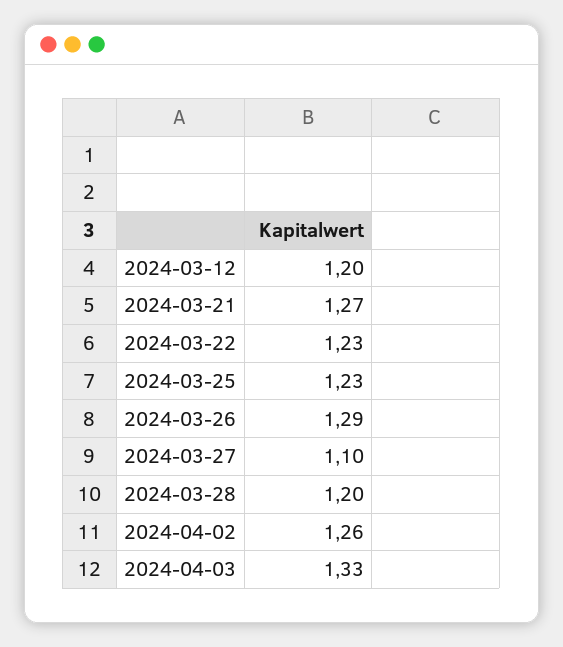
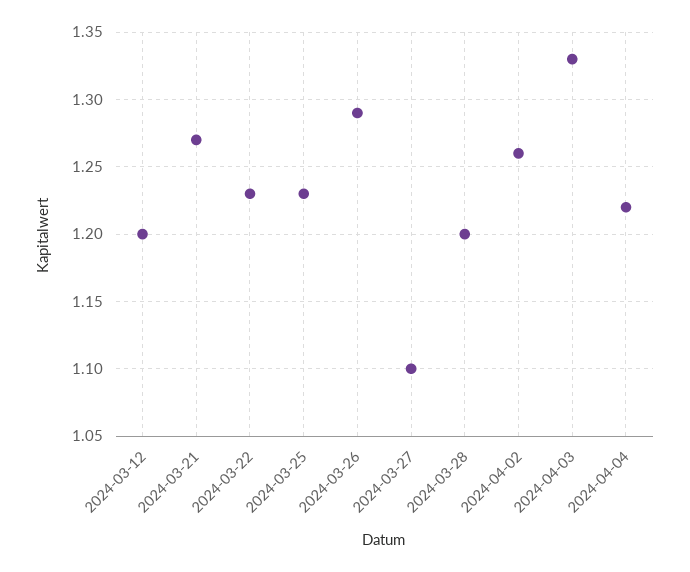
2024-04-04: none -> 1.22

